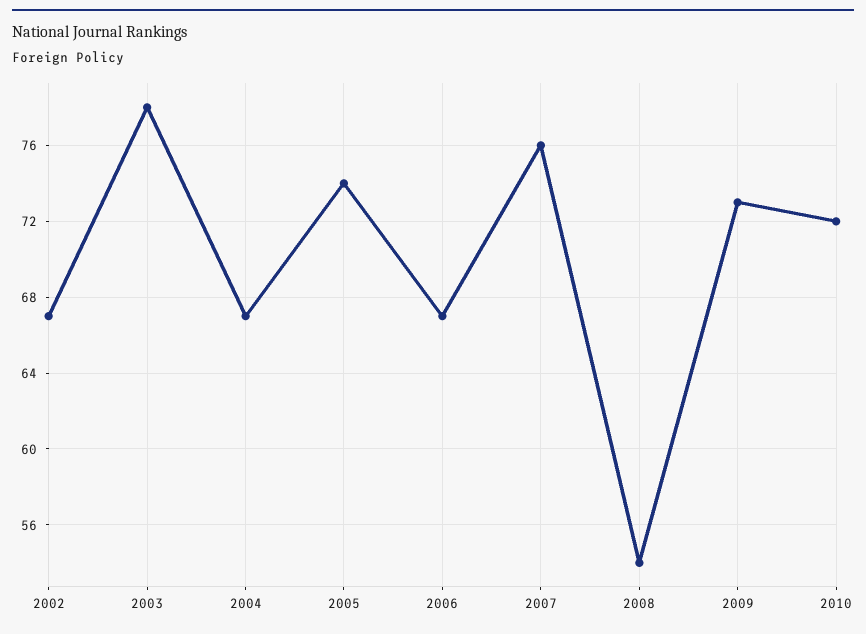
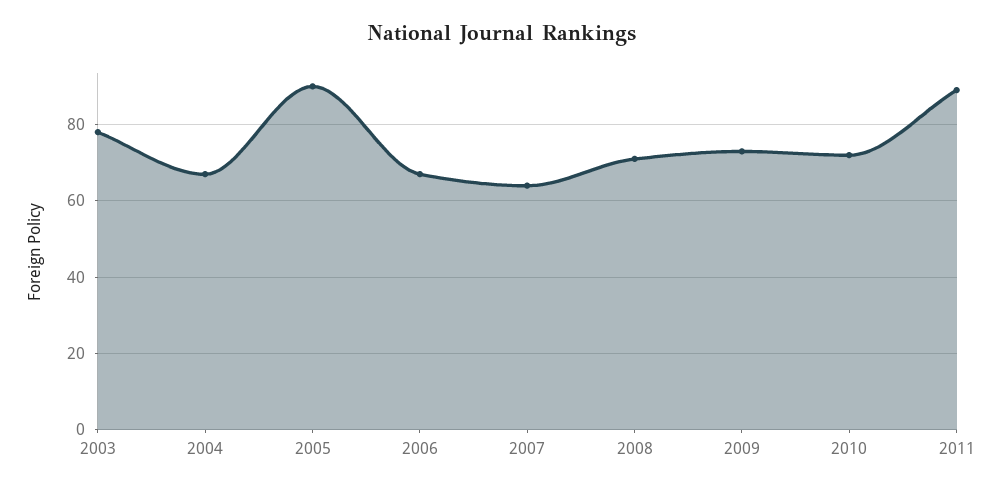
2002: 67 -> none
2005: 74 -> 90
2007: 76 -> 65
2008: 54 -> 70
2011: none -> 90

